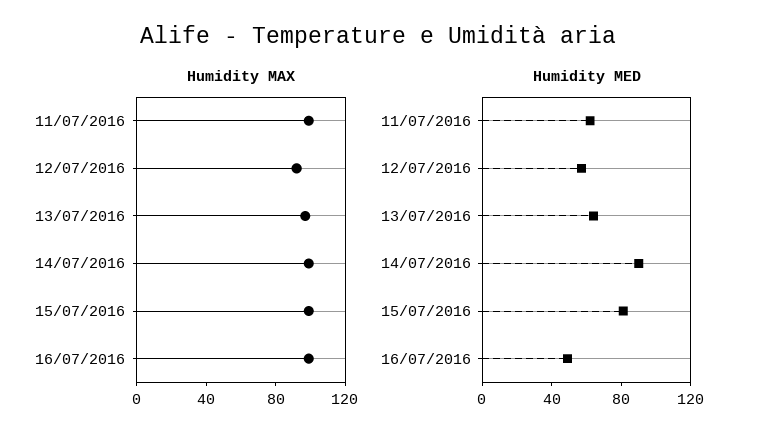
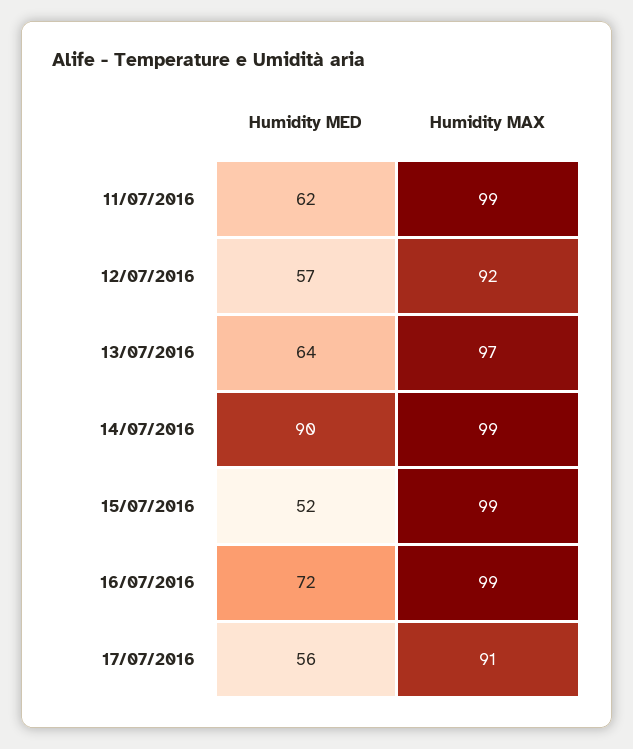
Humidity MED, 15/07/2016: 80 -> 52
Humidity MED, 16/07/2016: 50 -> 72
Humidity MED, 17/07/2016: none -> 56
Humidity MAX, 17/07/2016: none -> 91

